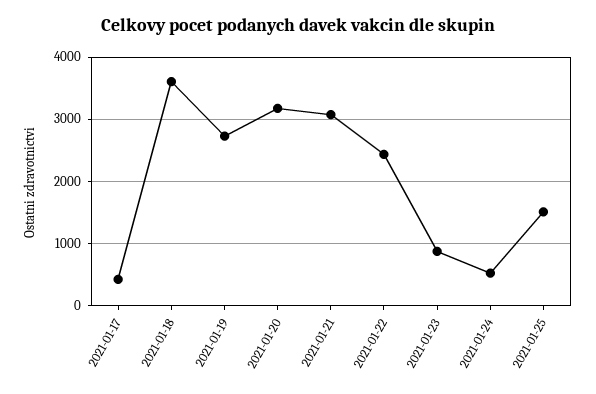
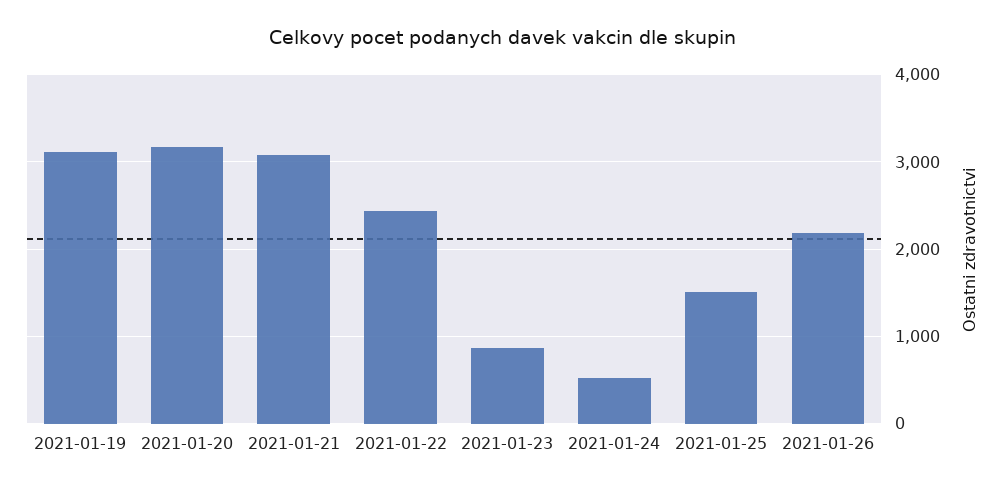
2021-01-17: 400 -> none
2021-01-18: 3600 -> none
2021-01-19: 2700 -> 3100
2021-01-26: none -> 2200

